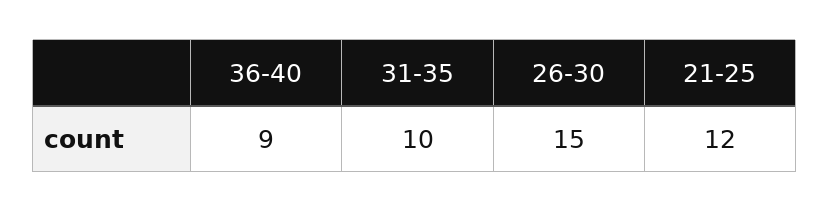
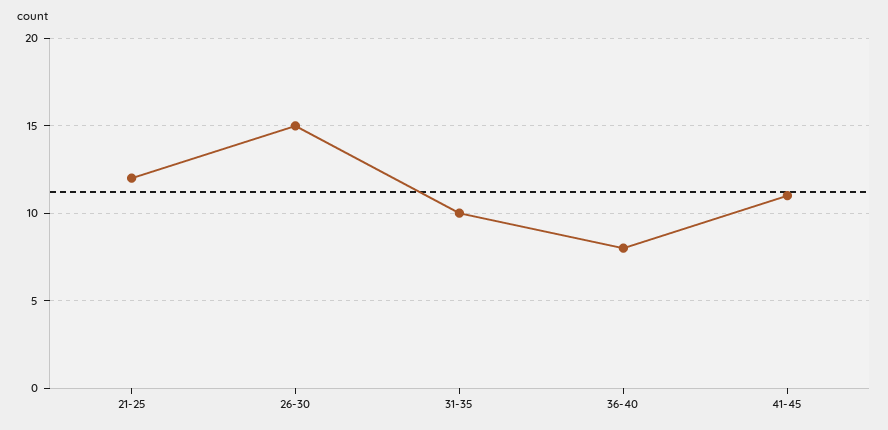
36-40: 9 -> 8
41-45: none -> 11

